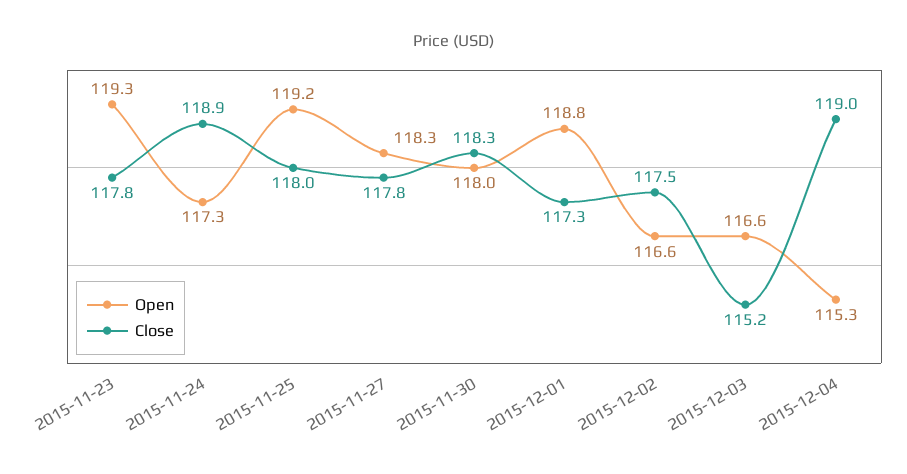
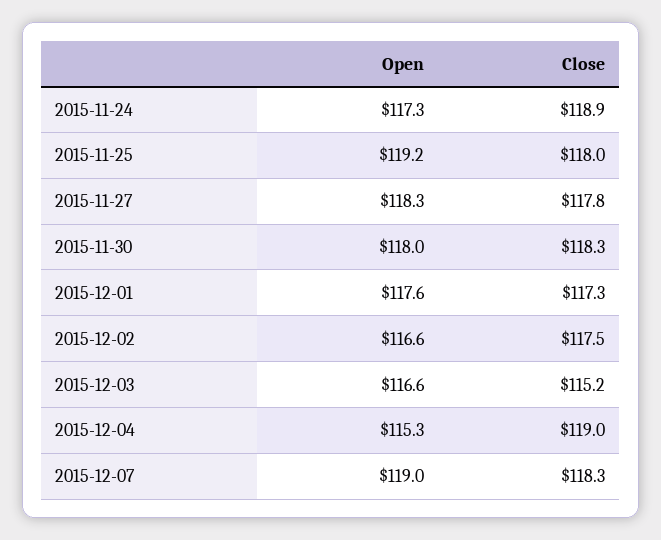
Open, 2015-11-23: 119.3 -> none
Close, 2015-11-23: 117.8 -> none
Open, 2015-12-01: 118.8 -> 117.6
Open, 2015-12-07: none -> 119
Close, 2015-12-07: none -> 118.3

